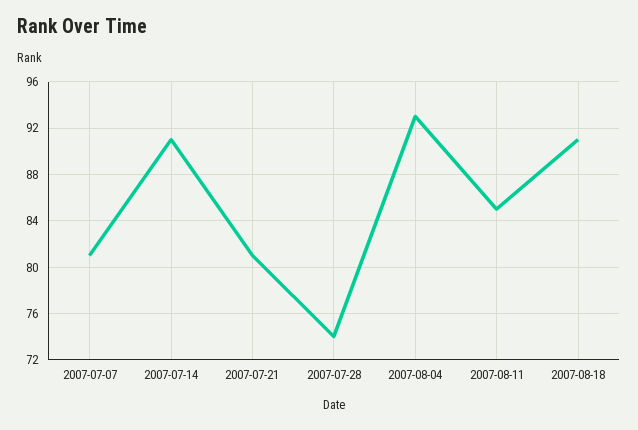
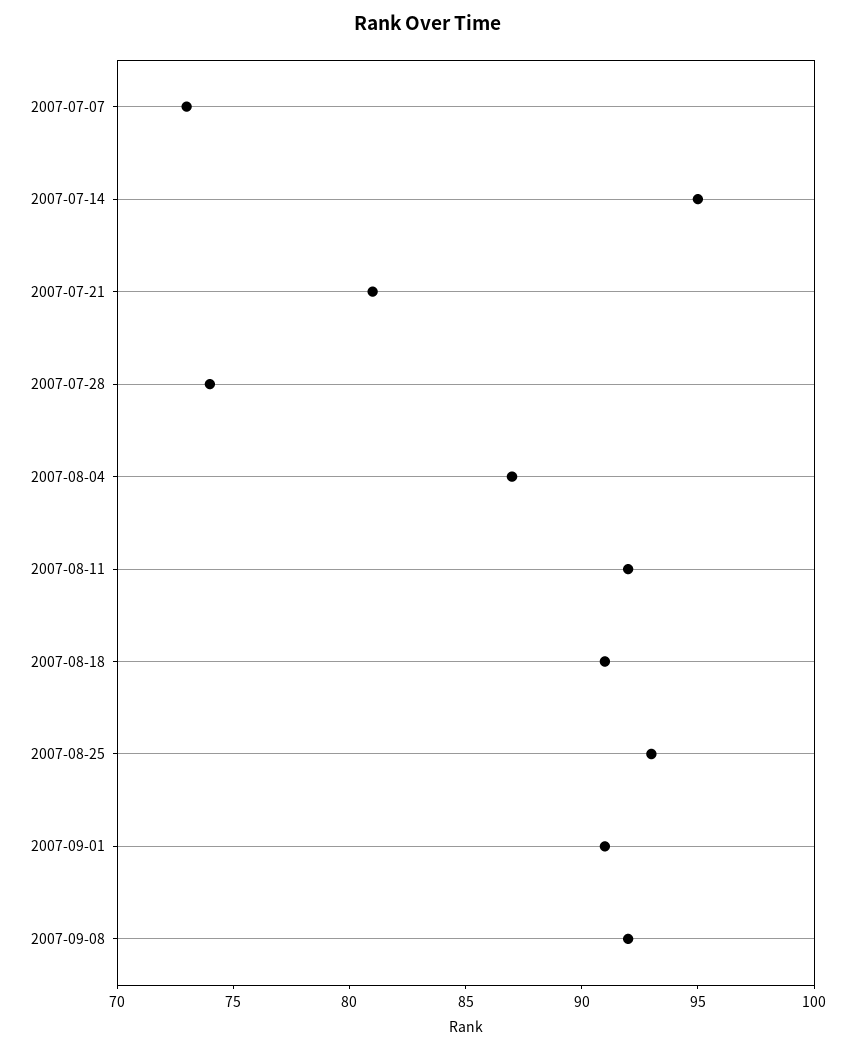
2007-07-07: 81 -> 73
2007-07-14: 91 -> 95
2007-08-04: 93 -> 87
2007-08-11: 85 -> 92
2007-08-25: none -> 93
2007-09-01: none -> 91
2007-09-08: none -> 92

